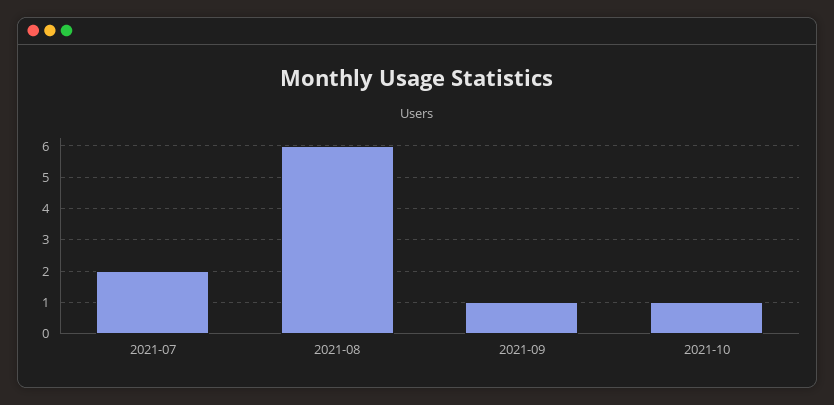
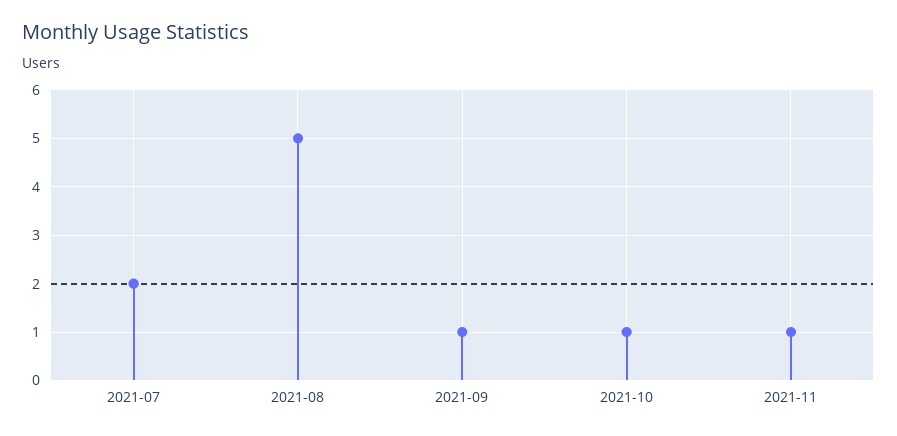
2021-08: 6 -> 5
2021-11: none -> 1

